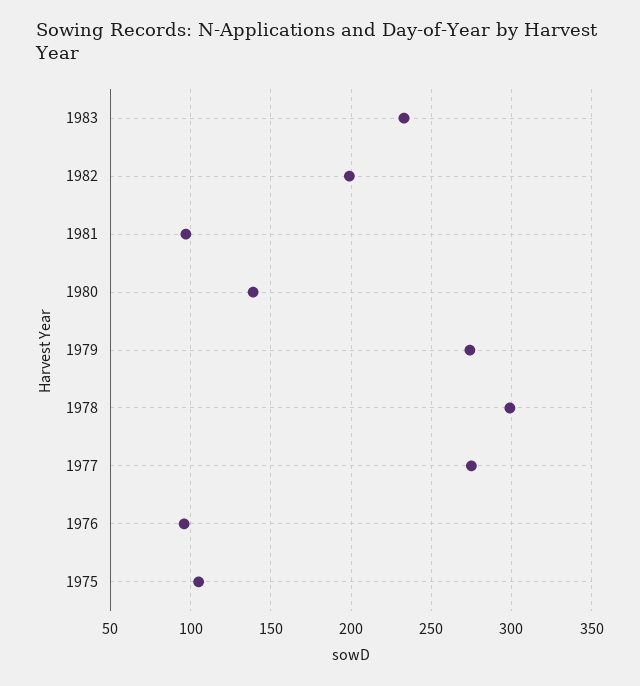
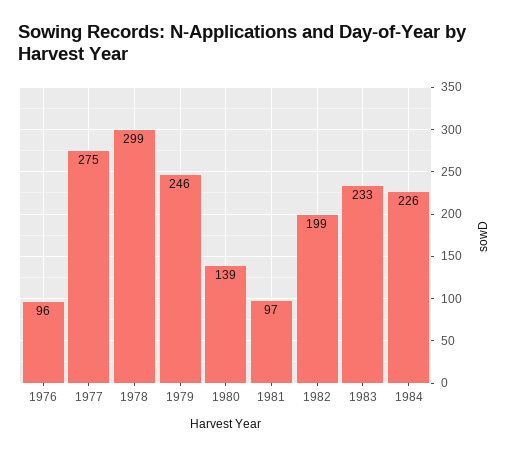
1979: 275 -> 246
1975: 105 -> none
1984: none -> 226

